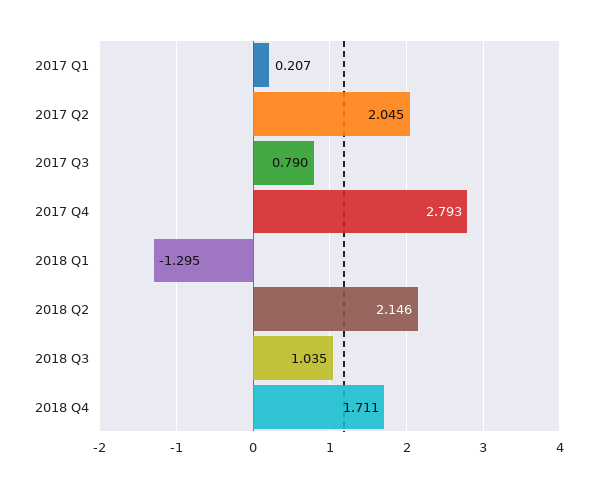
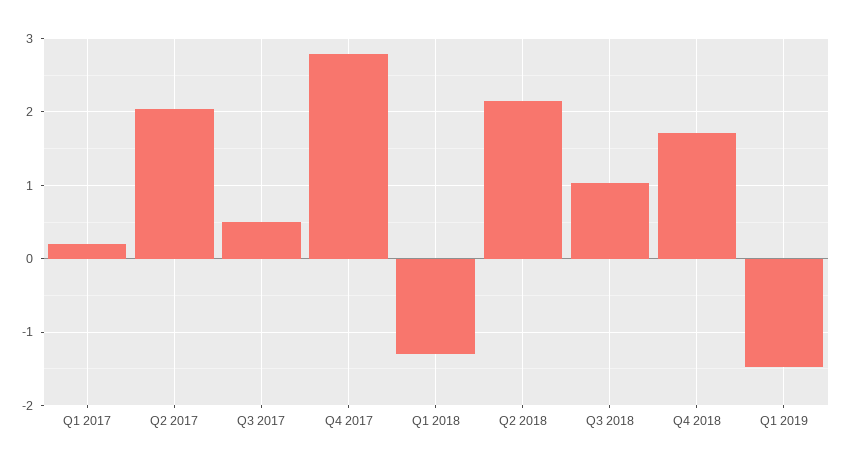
2017 Q3: 0.79 -> 0.5
Q1 2019: none -> -1.5

